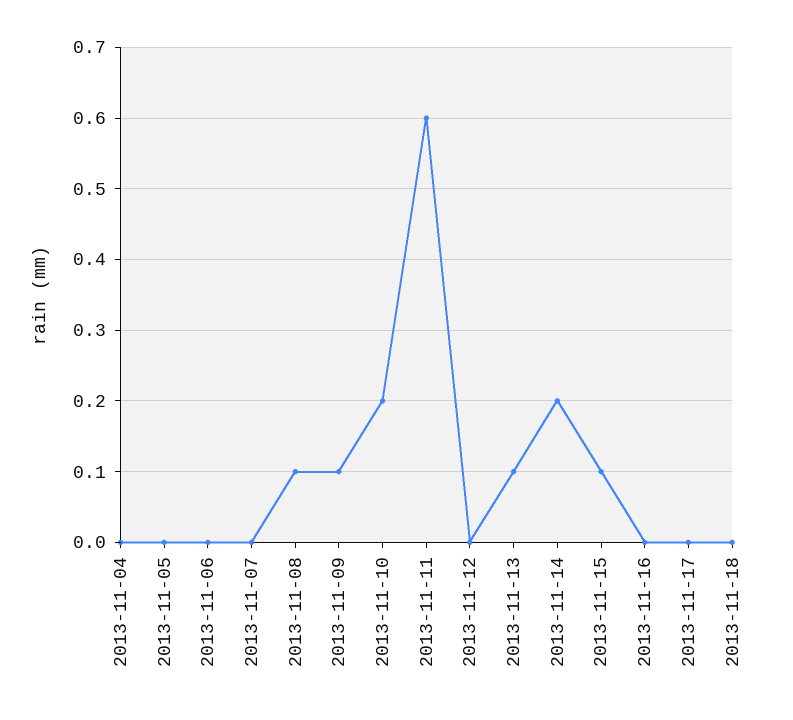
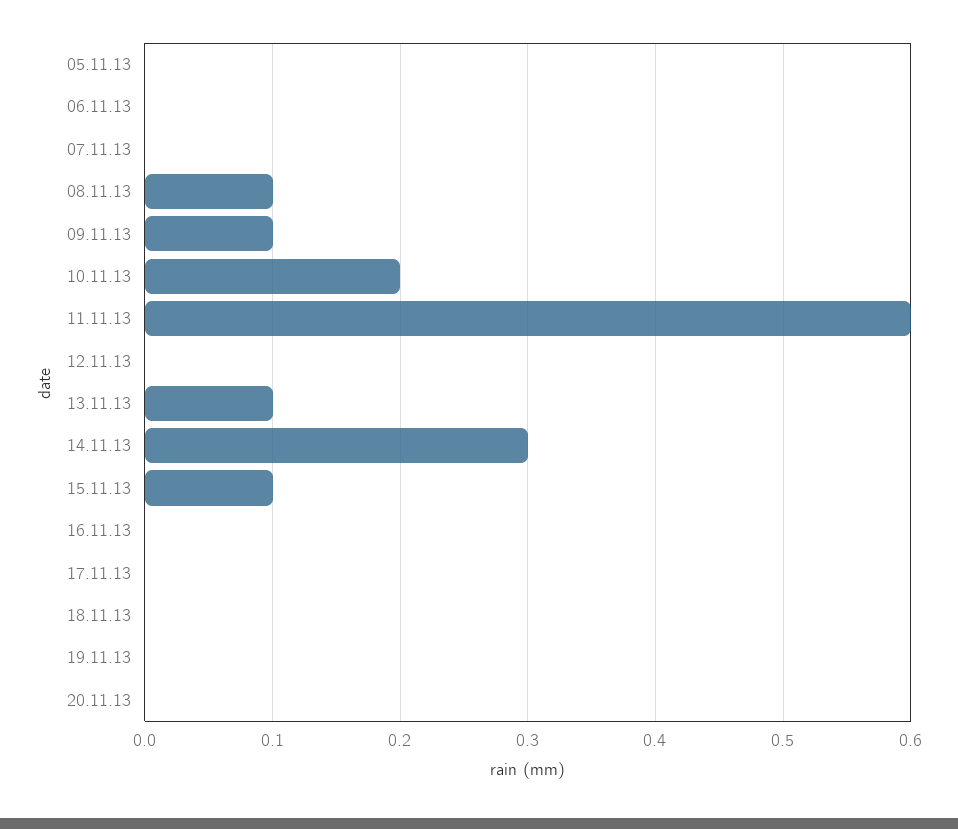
2013-11-04: 0 -> none
2013-11-14: 0.2 -> 0.3
19.11.13: none -> 0
20.11.13: none -> 0

